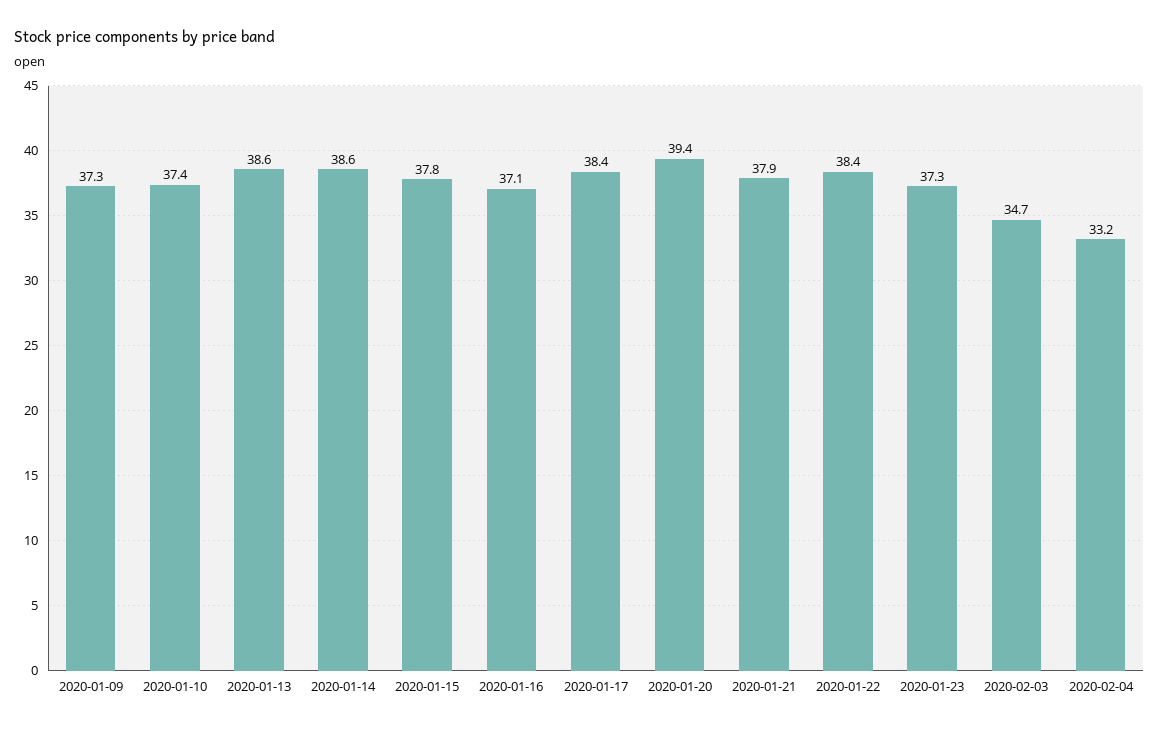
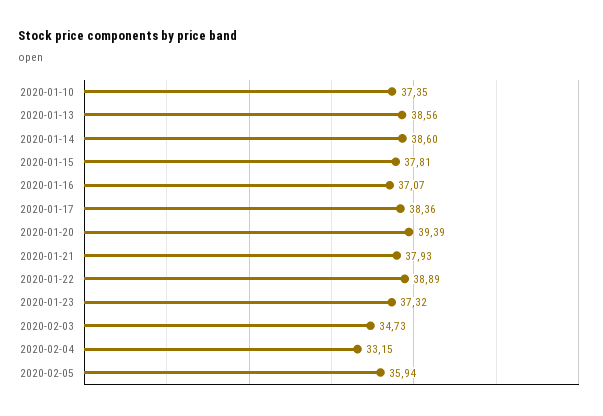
2020-01-09: 37.3 -> none
2020-01-22: 38.4 -> 38.89
2020-02-05: none -> 35.94

